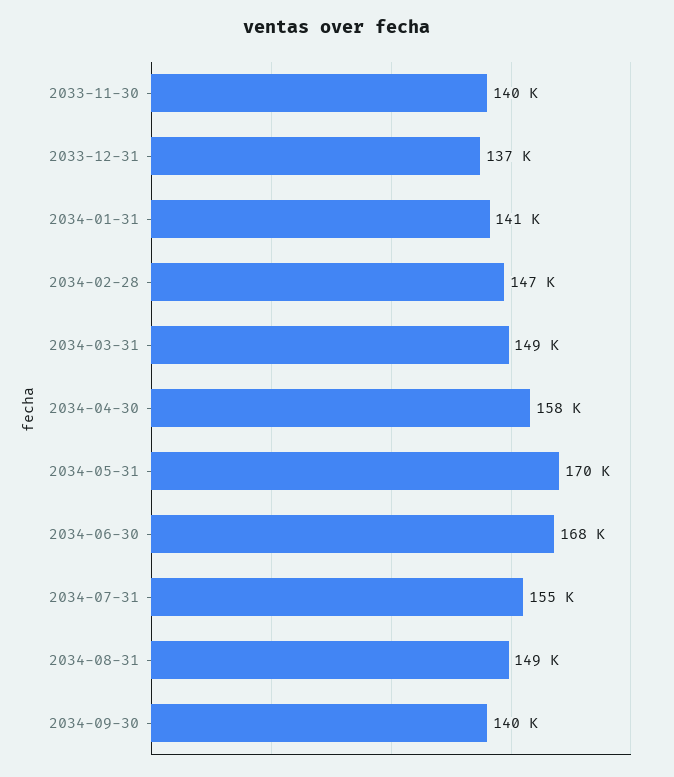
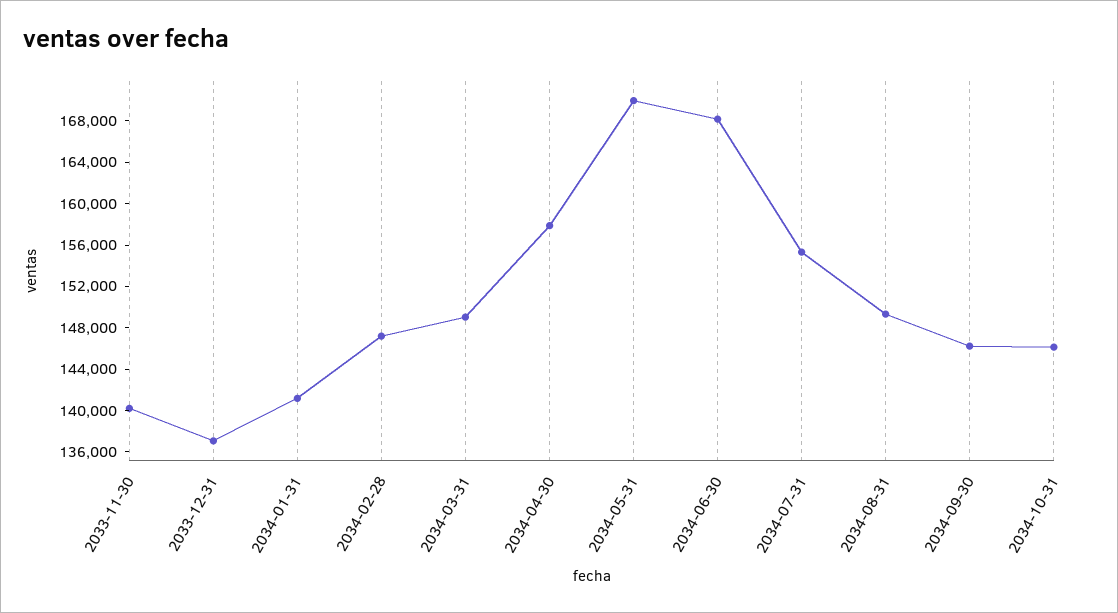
2034-09-30: 140000 -> 146000
2034-10-31: none -> 146000

